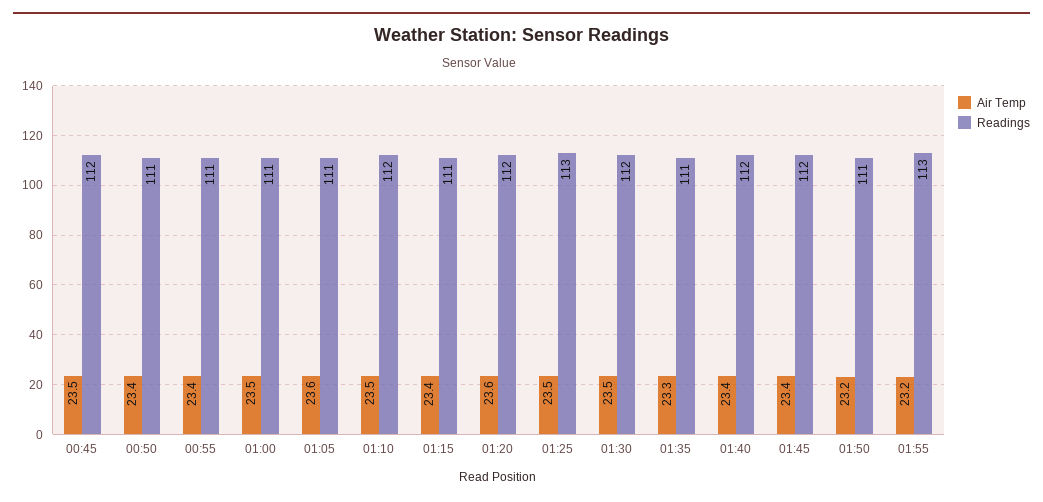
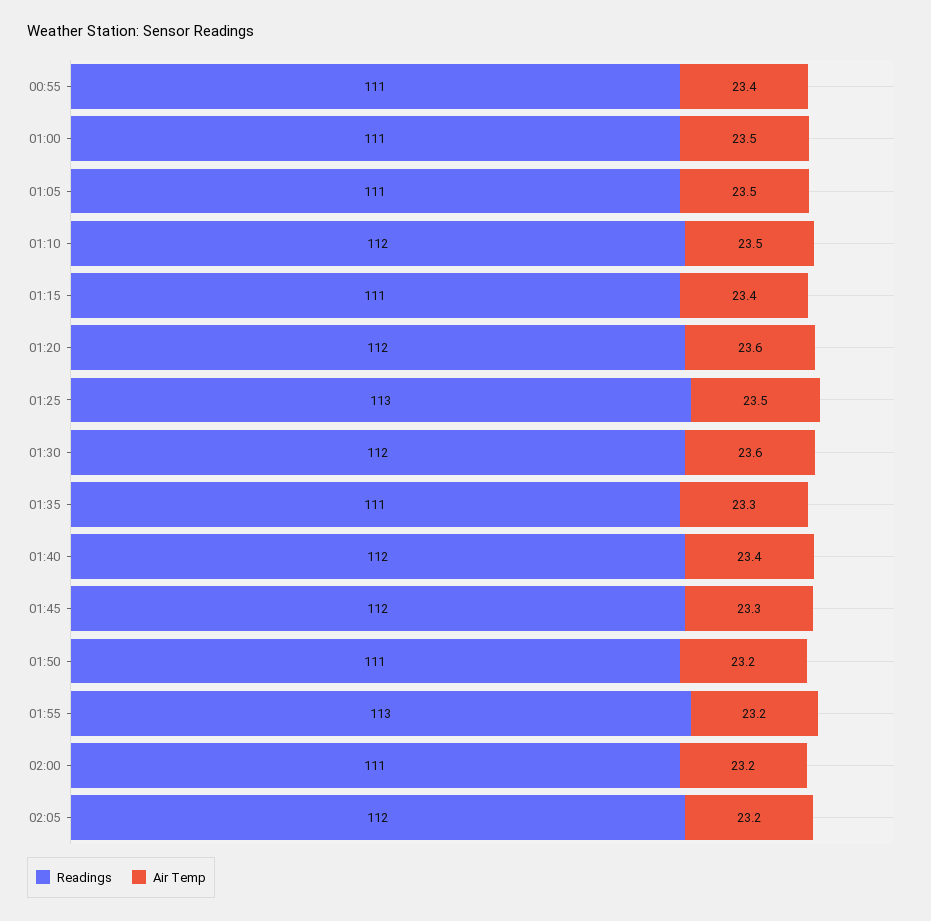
Air Temp, 00:45: 23.5 -> none
Readings, 00:45: 112 -> none
Air Temp, 00:50: 23.4 -> none
Readings, 00:50: 111 -> none
Air Temp, 01:05: 23.6 -> 23.5
Air Temp, 01:30: 23.5 -> 23.6
Air Temp, 01:45: 23.4 -> 23.3
Readings, 02:00: none -> 111
Air Temp, 02:00: none -> 23.2
Readings, 02:05: none -> 112
Air Temp, 02:05: none -> 23.2

